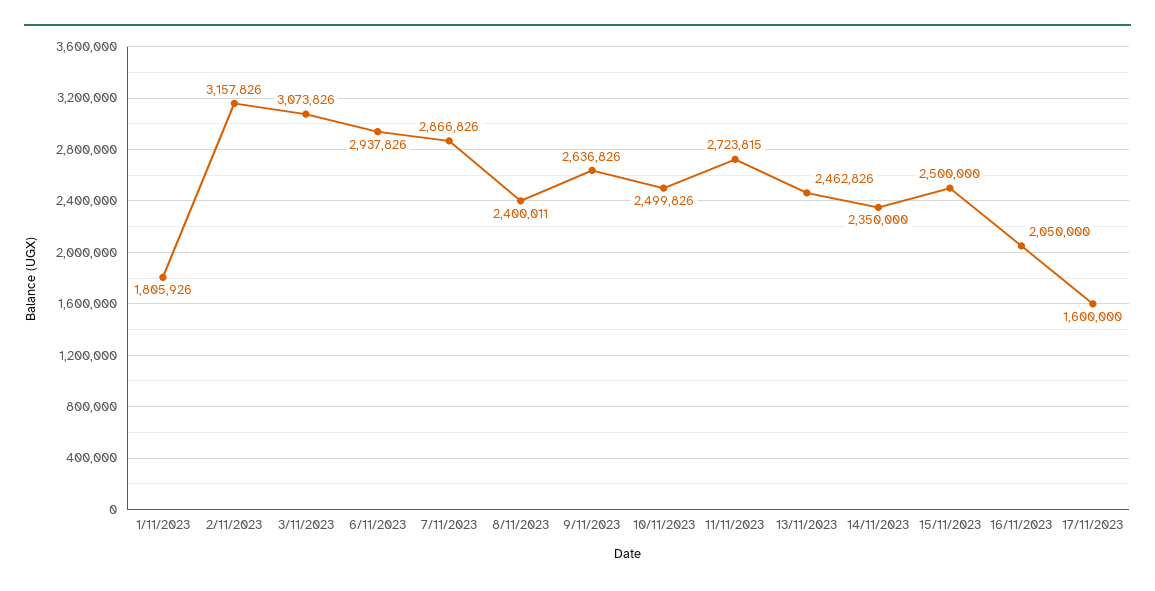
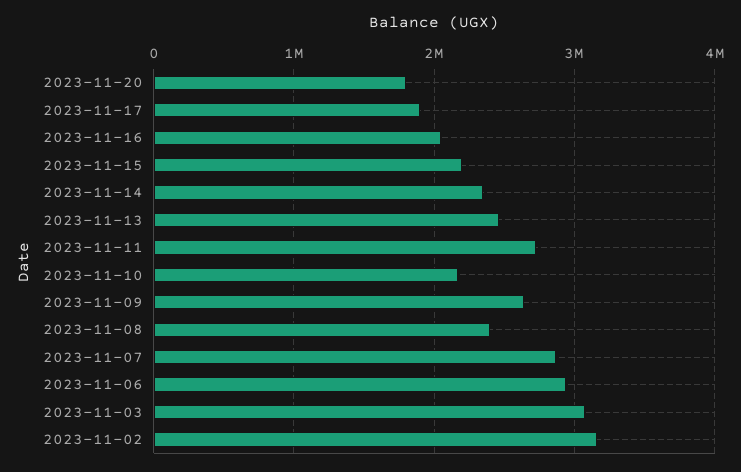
1/11/2023: 1805926 -> none
10/11/2023: 2499826 -> 2200000
15/11/2023: 2500000 -> 2200000
17/11/2023: 1600000 -> 1900000
2023-11-20: none -> 1800000

